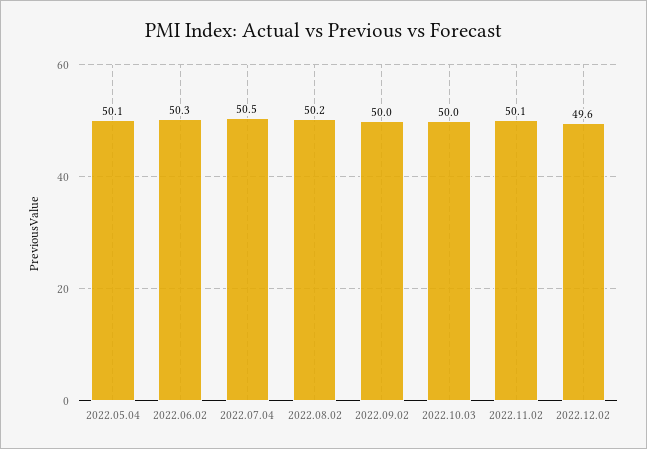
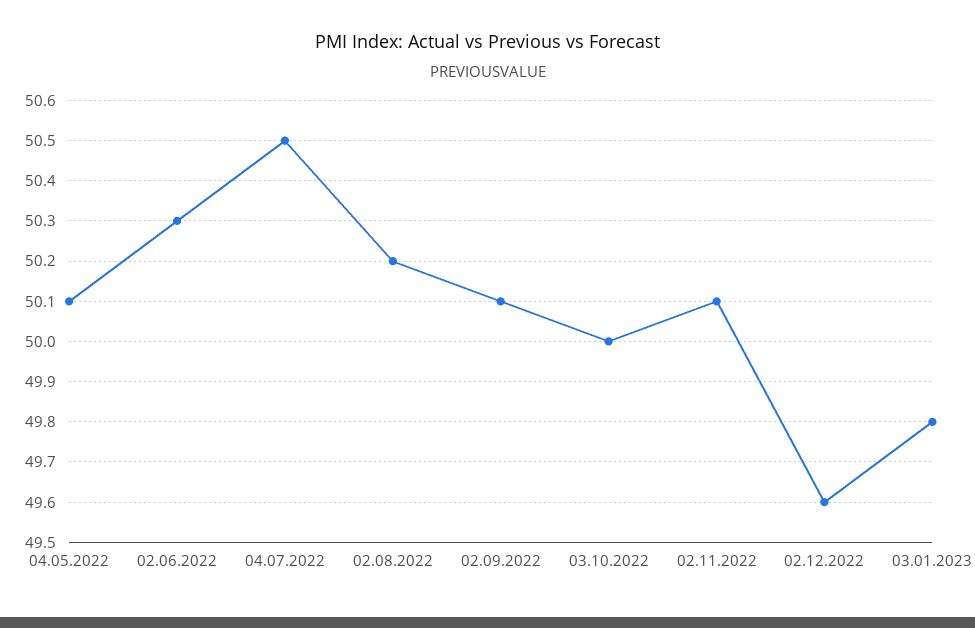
2022.09.02: 50 -> 50.1
03.01.2023: none -> 49.8

